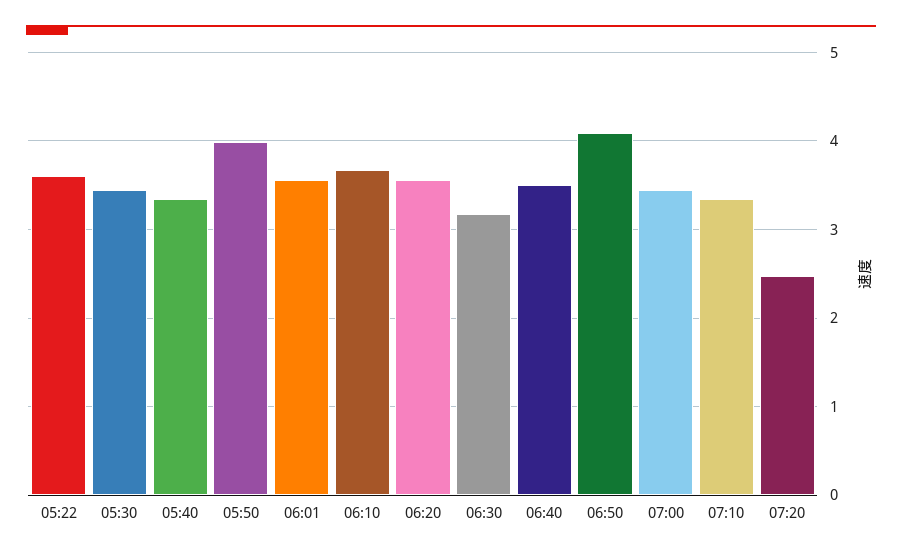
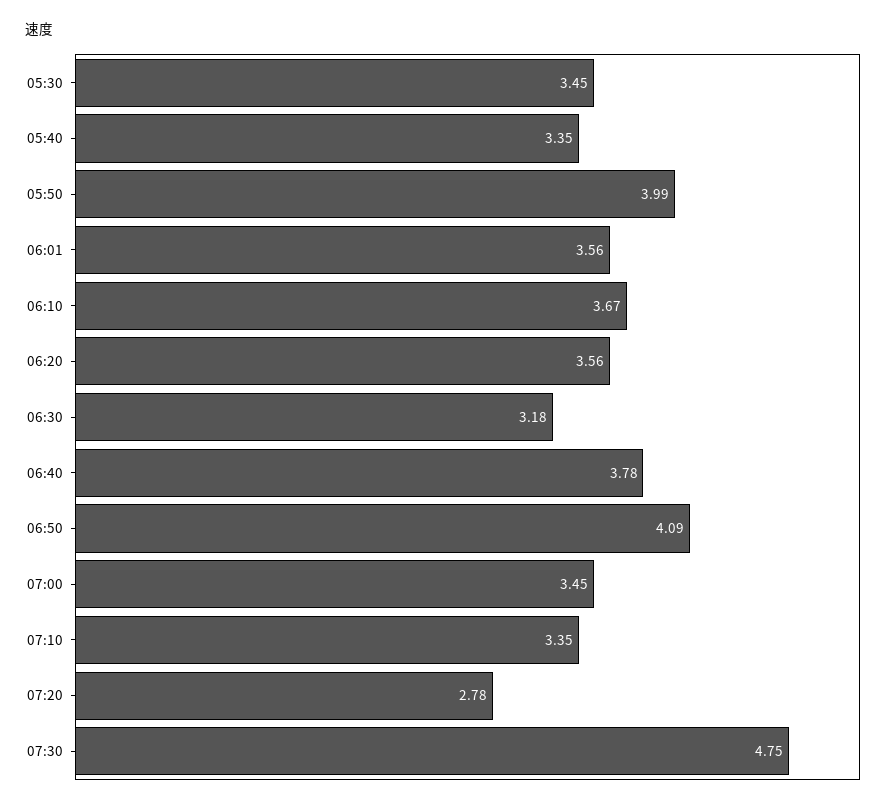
05:22: 3.6 -> none
06:40: 3.5 -> 3.78
07:20: 2.5 -> 2.78
07:30: none -> 4.75

